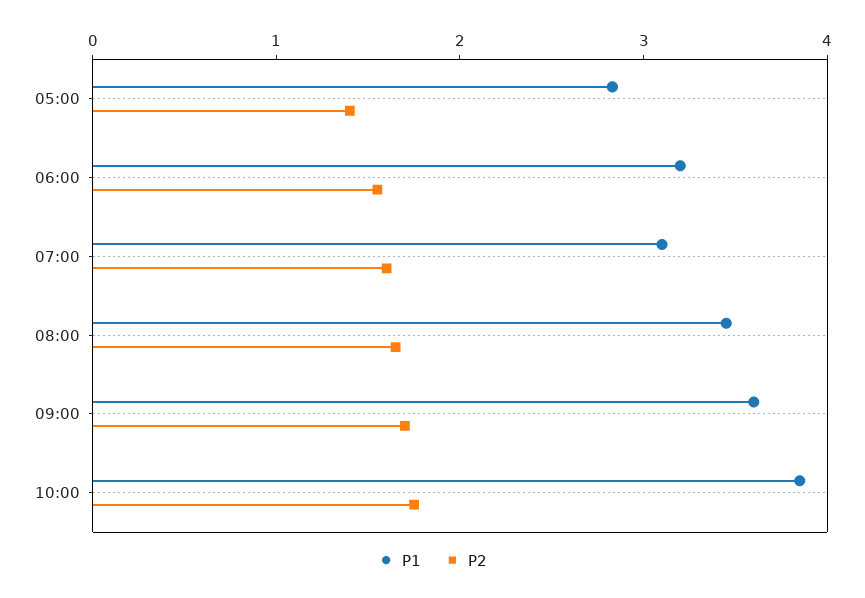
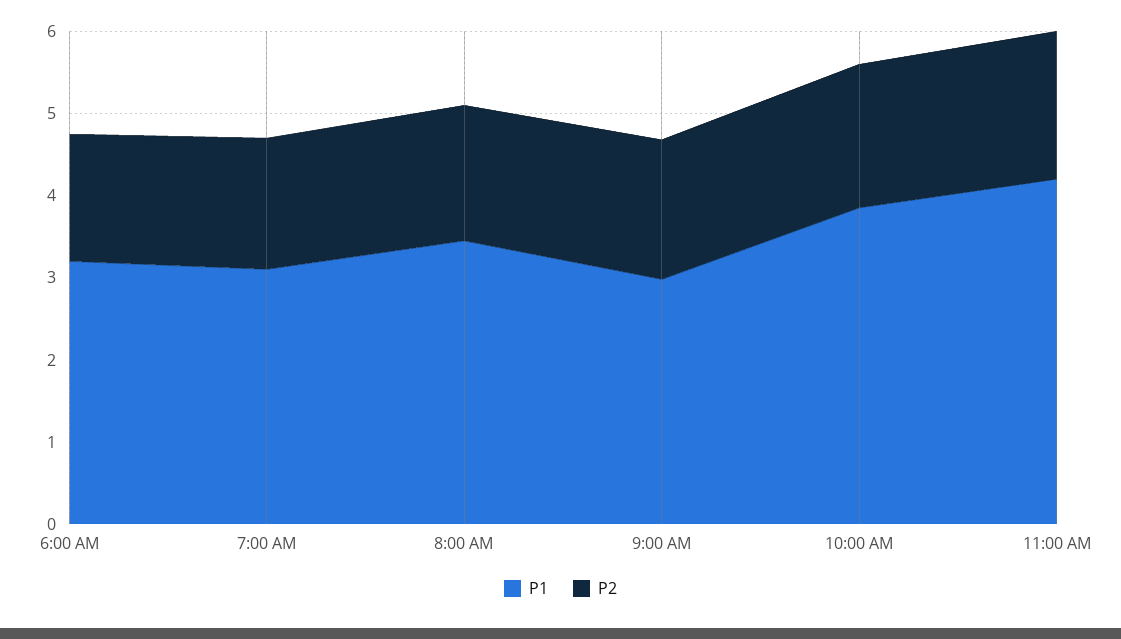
P1, 05:00: 2.8 -> none
P2, 05:00: 1.4 -> none
P1, 09:00: 3.6 -> 3
P1, 11:00 AM: none -> 4.2
P2, 11:00 AM: none -> 1.8

